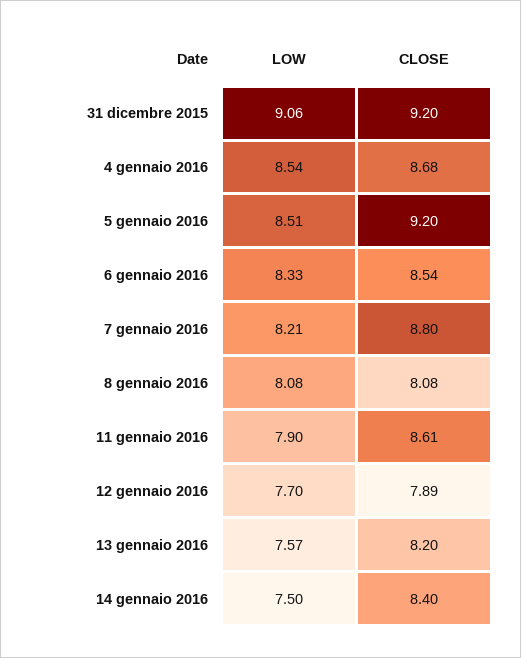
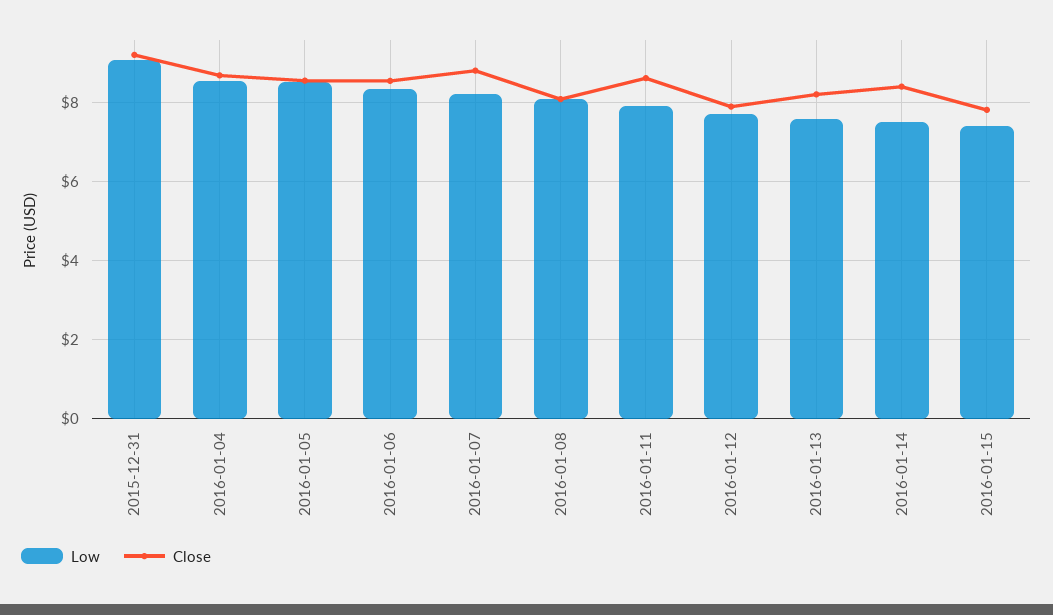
CLOSE, 5 gennaio 2016: 9.2 -> 8.6
LOW, 2016-01-15: none -> 7.4
CLOSE, 2016-01-15: none -> 7.8

